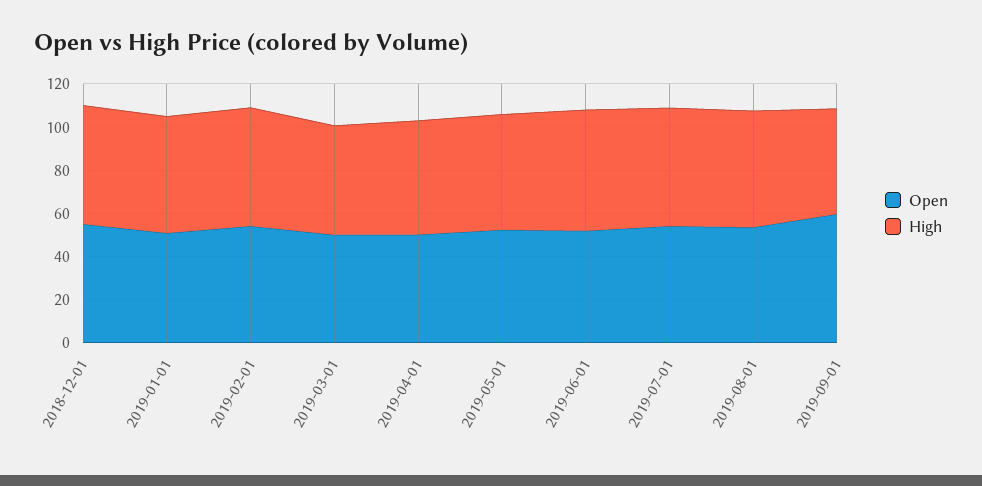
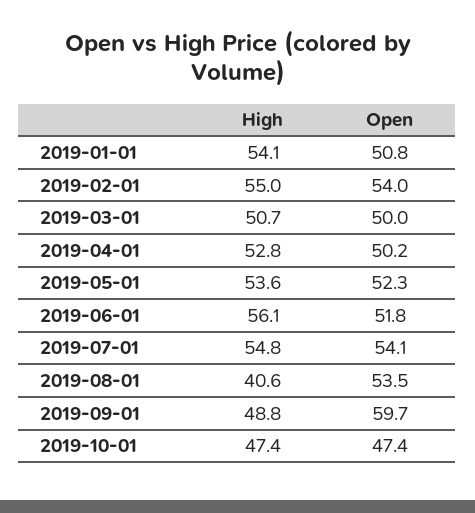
Open, 2018-12-01: 55 -> none
High, 2018-12-01: 55 -> none
High, 2019-08-01: 55 -> 40.6
High, 2019-10-01: none -> 47.4
Open, 2019-10-01: none -> 47.4

